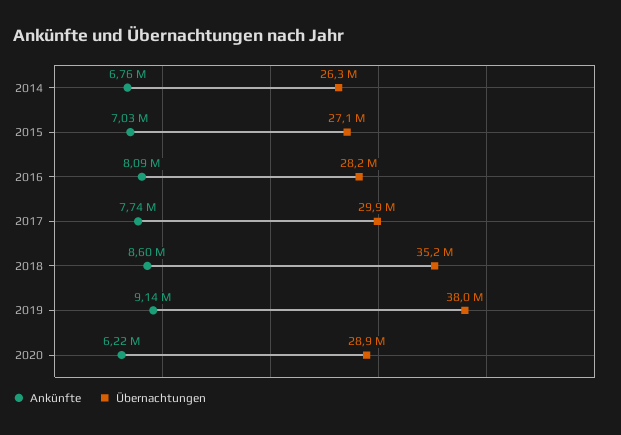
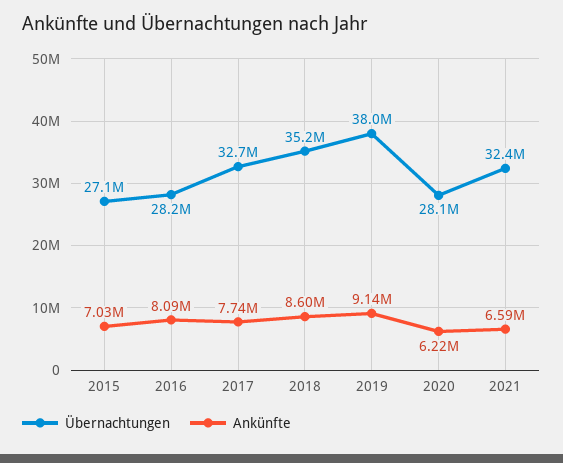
Ankünfte, 2014: 6760000 -> none
Übernachtungen, 2014: 26300000 -> none
Übernachtungen, 2017: 29900000 -> 32700000
Übernachtungen, 2020: 28900000 -> 28100000
Übernachtungen, 2021: none -> 32400000
Ankünfte, 2021: none -> 6590000

